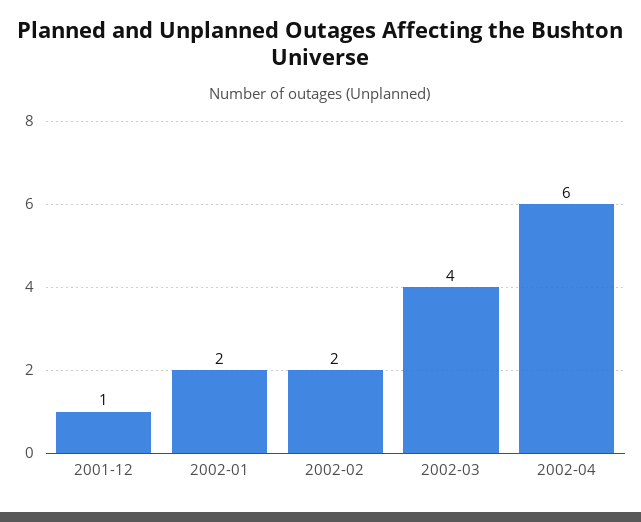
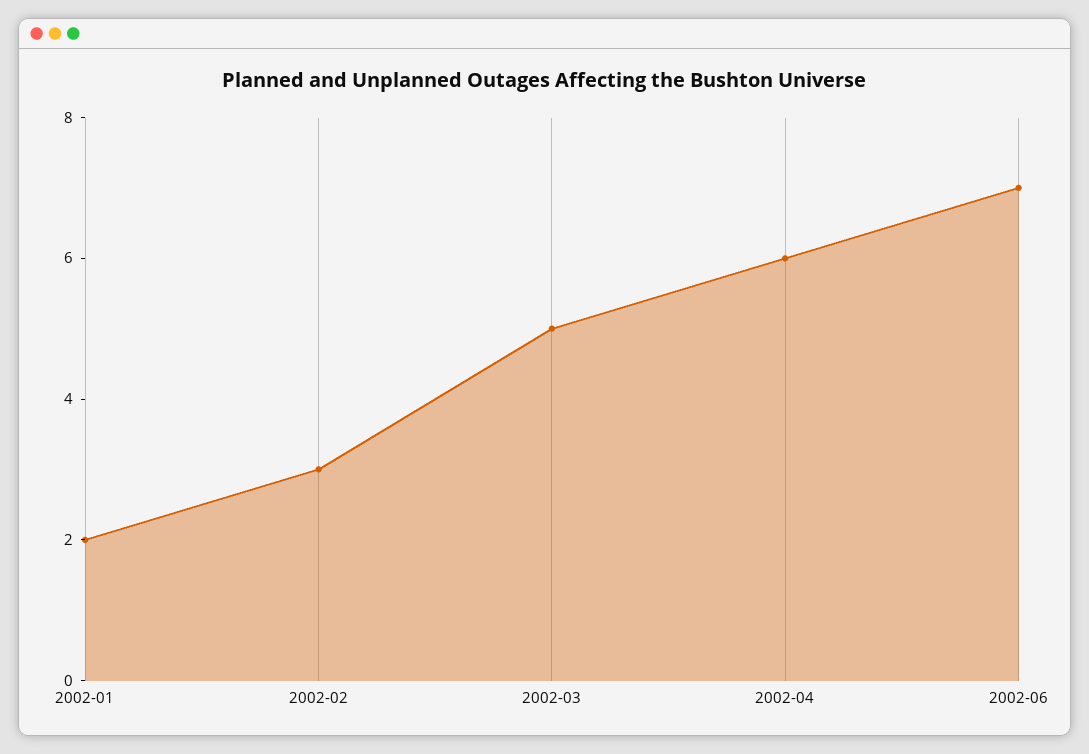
2001-12: 1 -> none
2002-02: 2 -> 3
2002-03: 4 -> 5
2002-06: none -> 7

